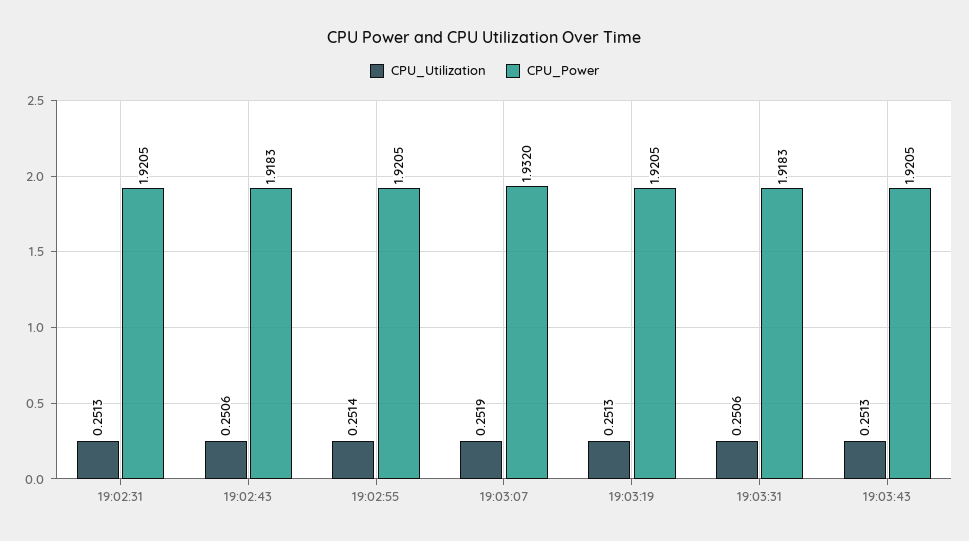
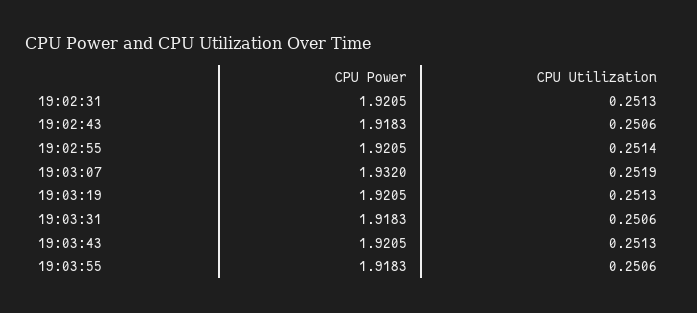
CPU_Power, 19:03:55: none -> 1.9183
CPU_Utilization, 19:03:55: none -> 0.2506

